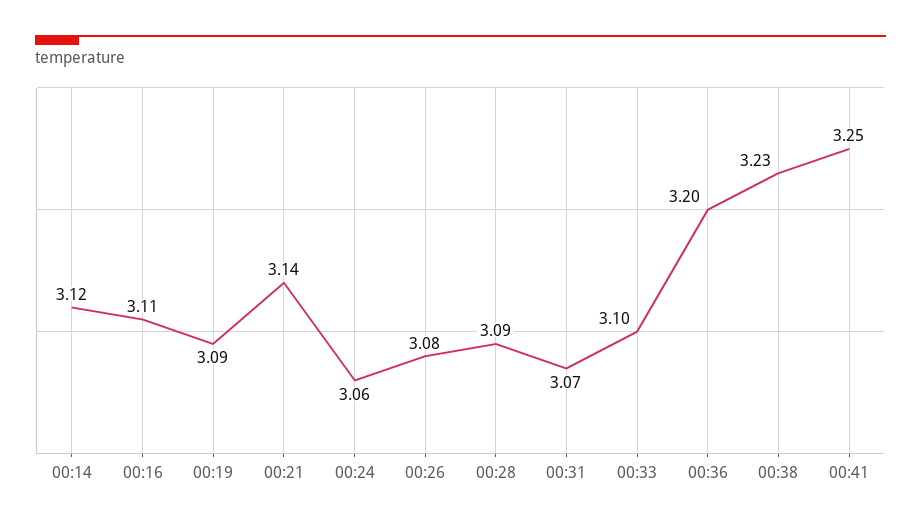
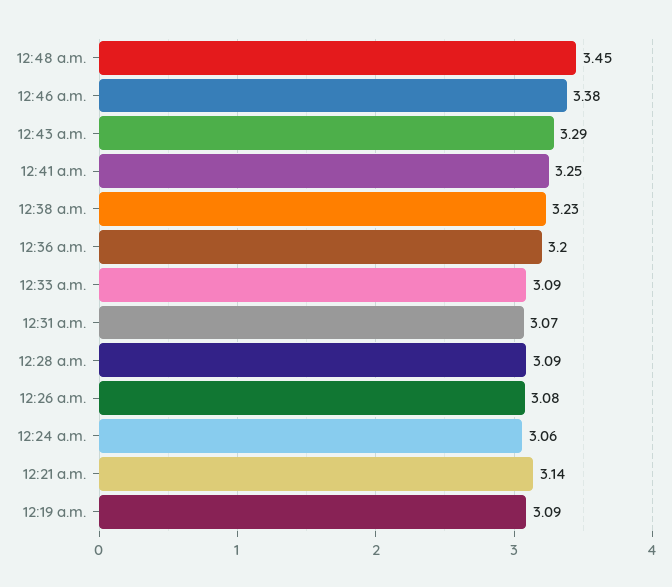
00:14: 3.12 -> none
00:16: 3.11 -> none
00:33: 3.1 -> 3.09
12:48 a.m.: none -> 3.45
12:46 a.m.: none -> 3.38
12:43 a.m.: none -> 3.29

